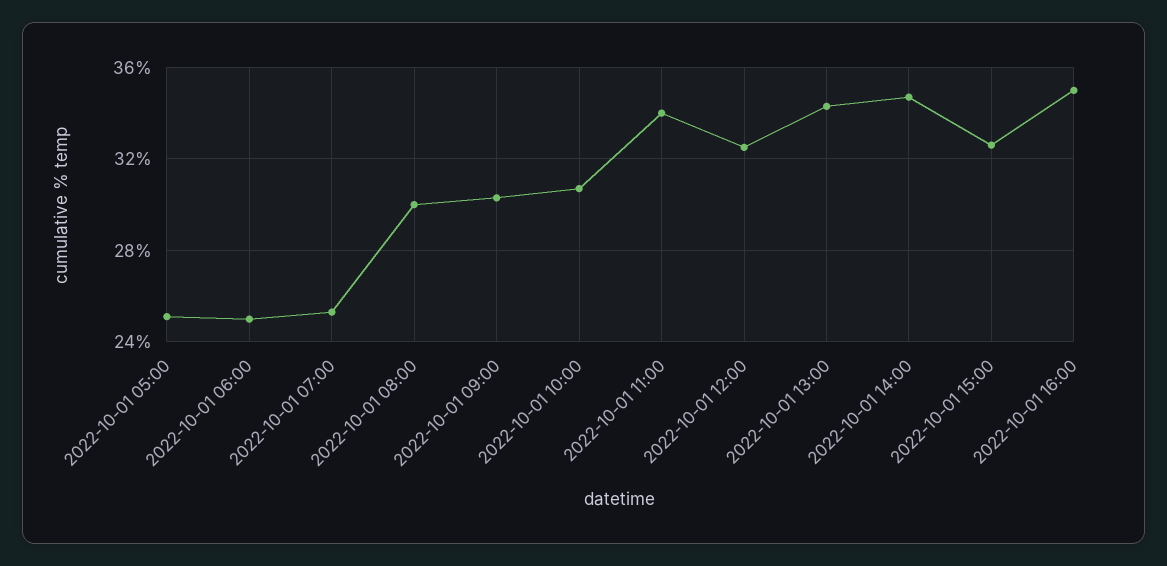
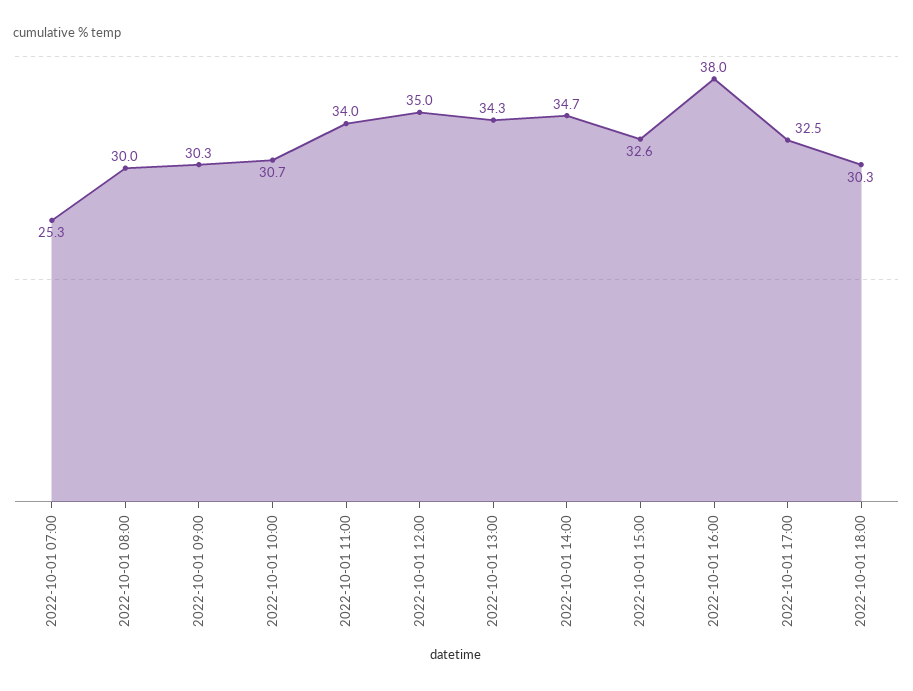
2022-10-01 05:00: 25 -> none
2022-10-01 06:00: 25 -> none
2022-10-01 12:00: 32.5 -> 35
2022-10-01 16:00: 35 -> 38
2022-10-01 17:00: none -> 32.5
2022-10-01 18:00: none -> 30.3

